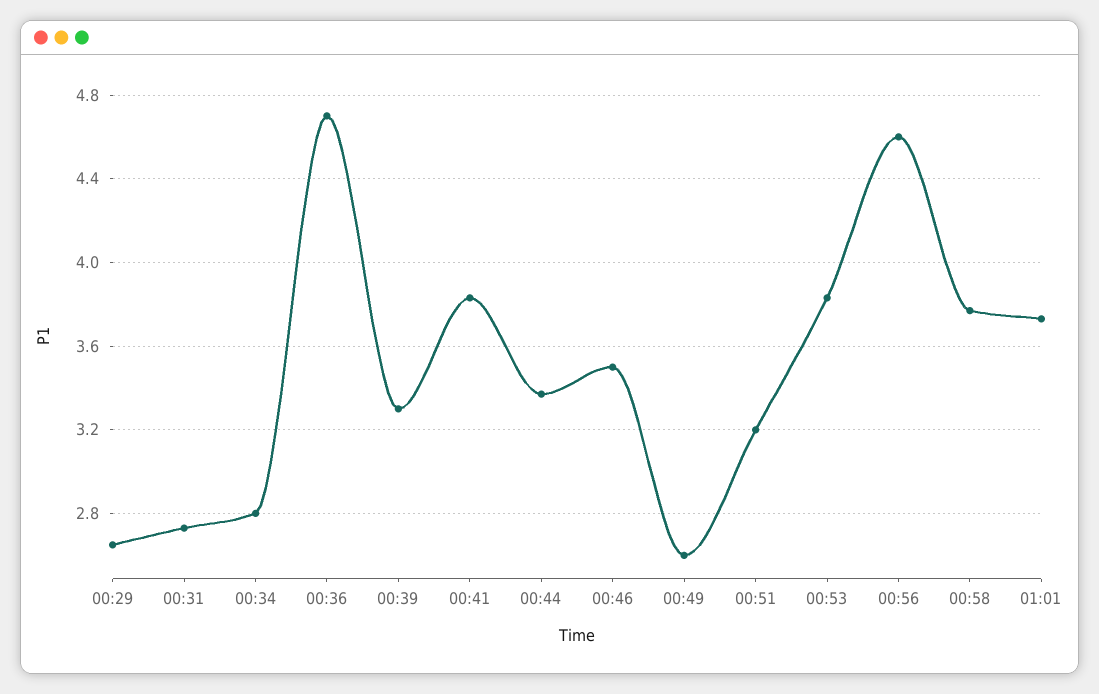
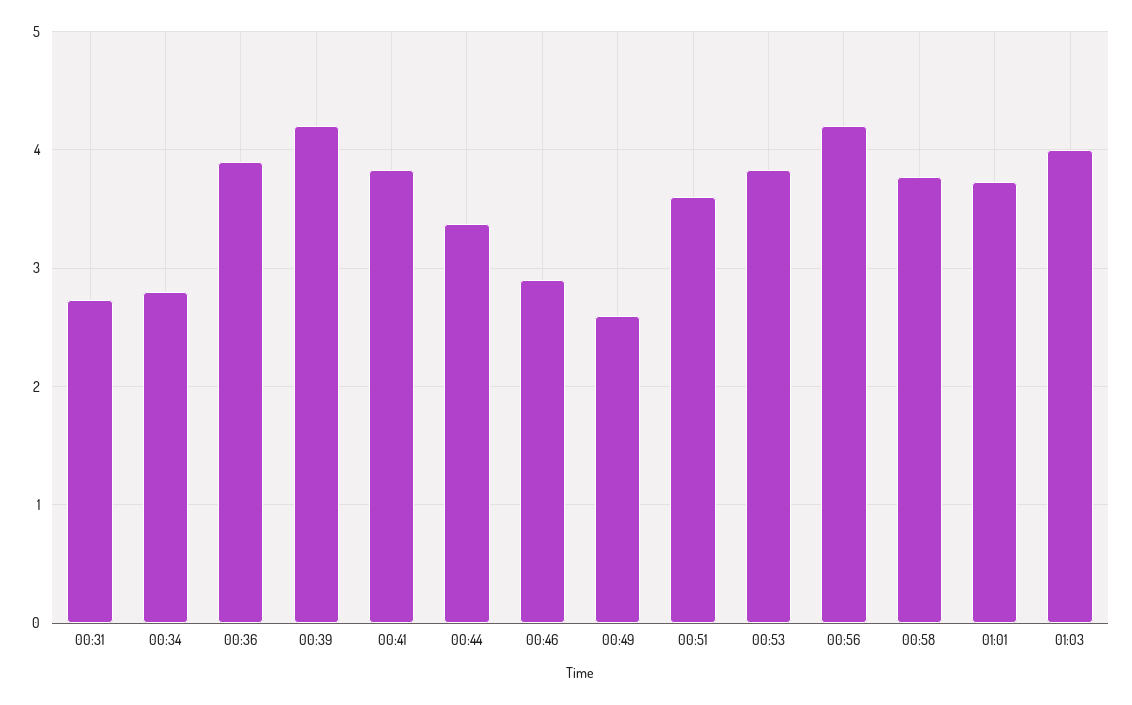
00:29: 2.65 -> none
00:36: 4.7 -> 3.9
00:39: 3.3 -> 4.2
00:46: 3.5 -> 2.9
00:51: 3.2 -> 3.6
00:56: 4.6 -> 4.2
01:03: none -> 4

